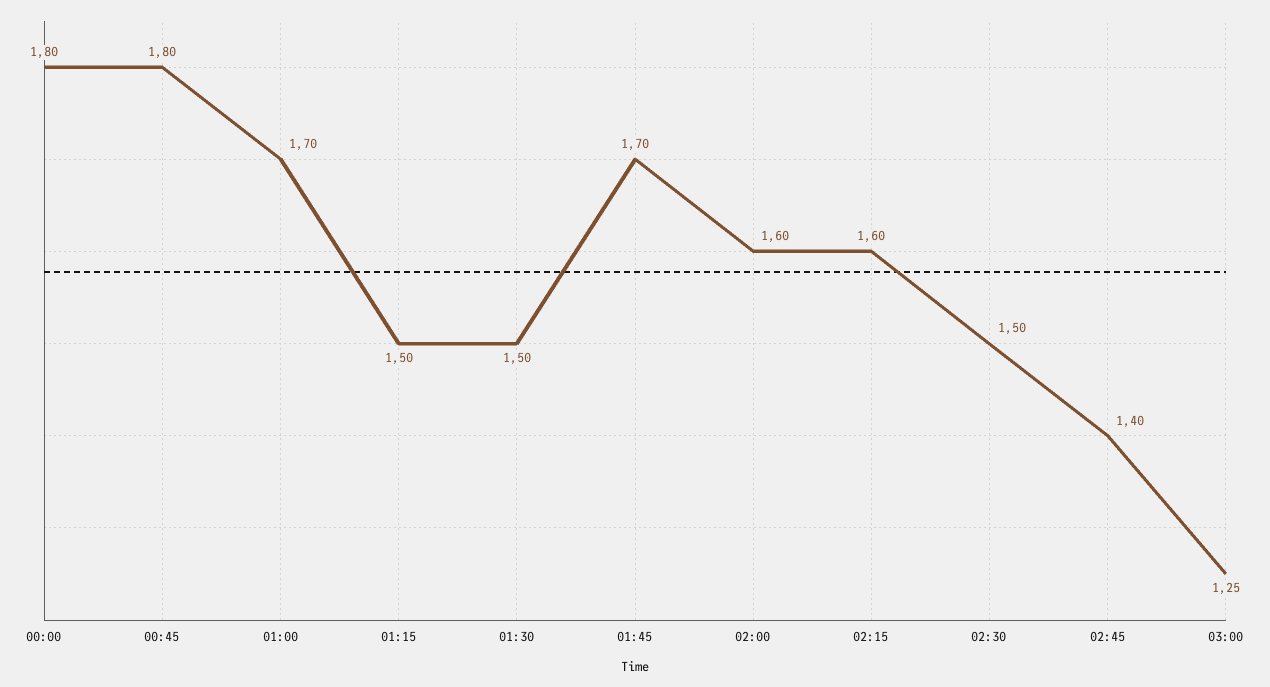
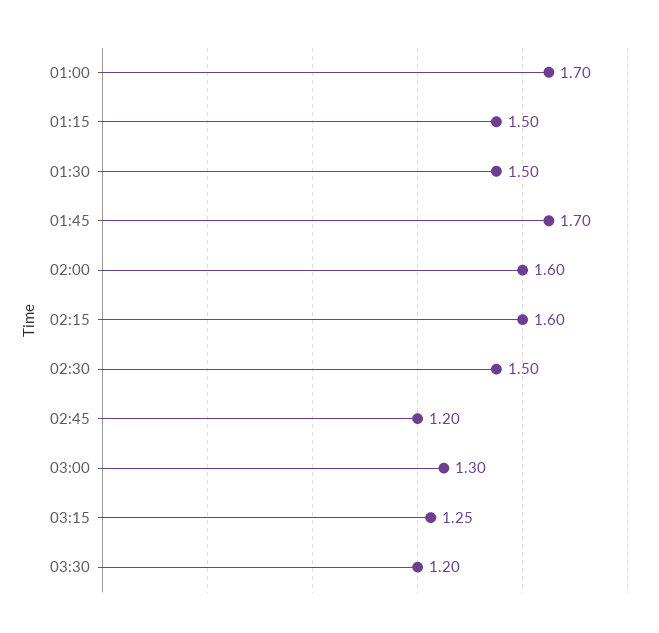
00:00: 1.8 -> none
00:45: 1.8 -> none
02:45: 1.4 -> 1.2
03:00: 1.25 -> 1.3
03:15: none -> 1.25
03:30: none -> 1.2

